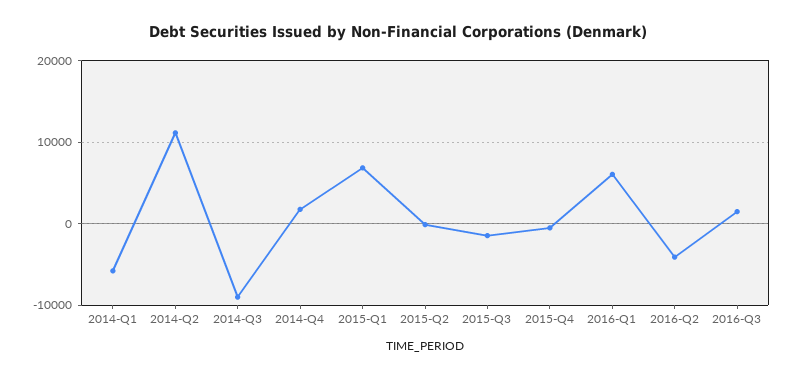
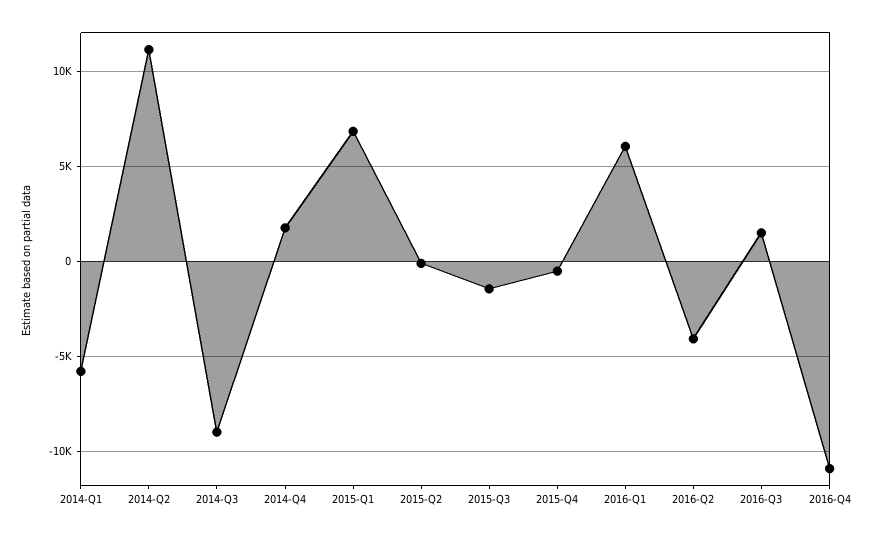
2016-Q4: none -> -11000

